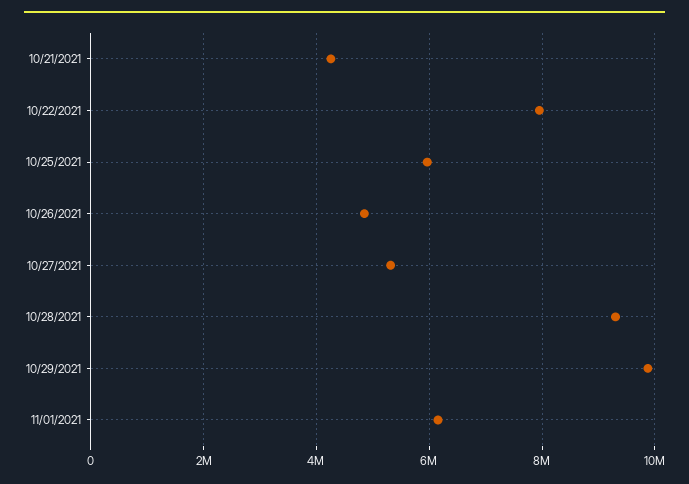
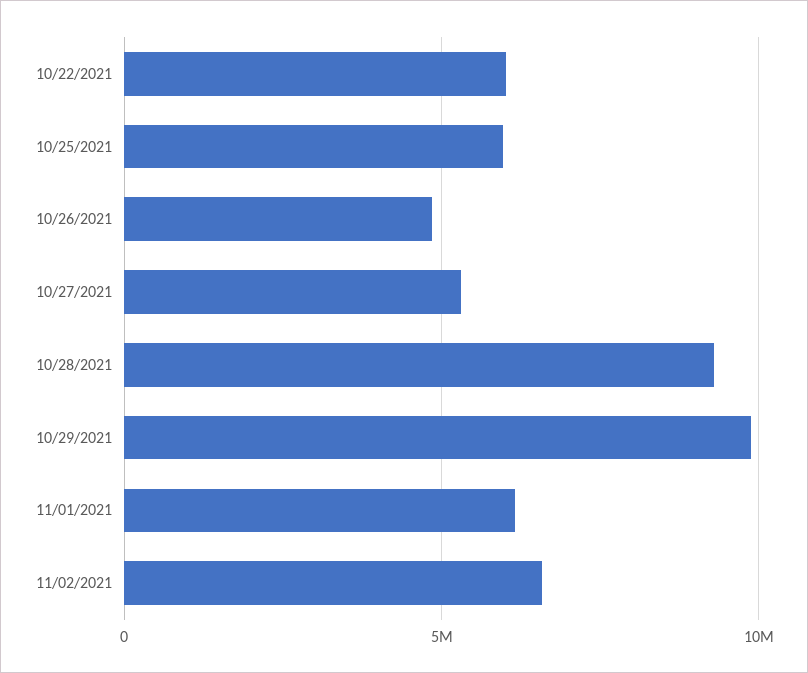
10/21/2021: 4200000 -> none
10/22/2021: 8000000 -> 6000000
11/02/2021: none -> 6500000

